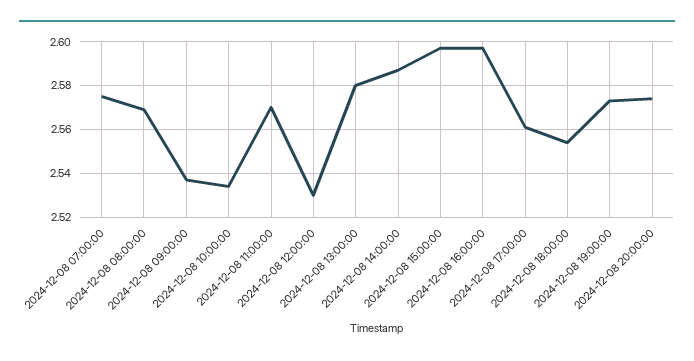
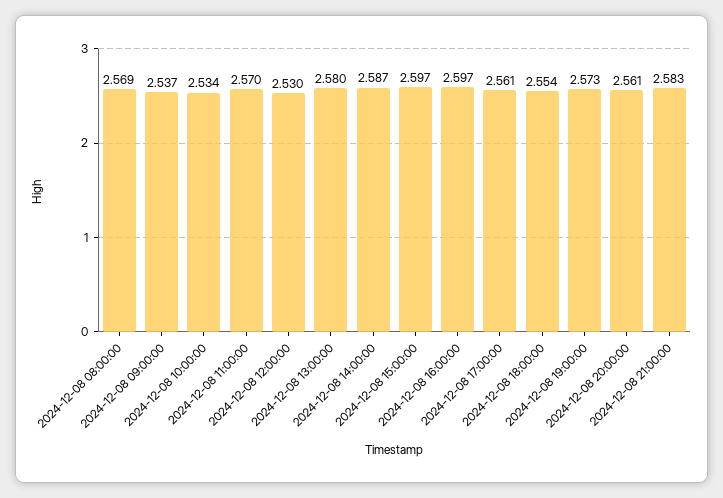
2024-12-08 07:00:00: 2.575 -> none
2024-12-08 20:00:00: 2.575 -> 2.561
2024-12-08 21:00:00: none -> 2.583

